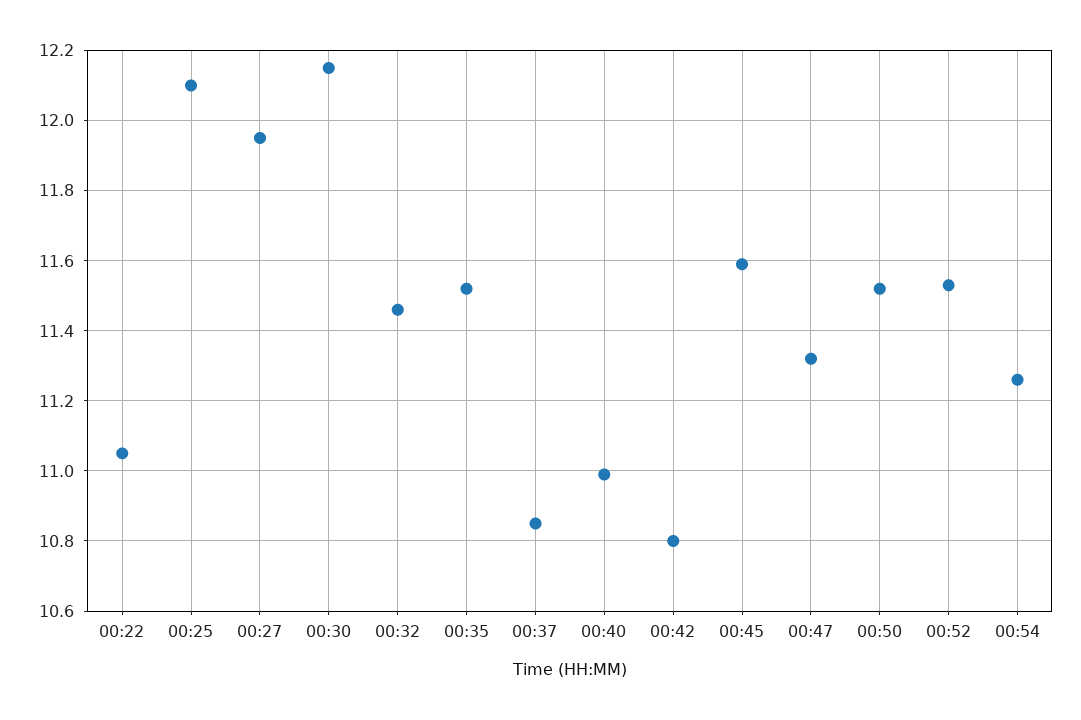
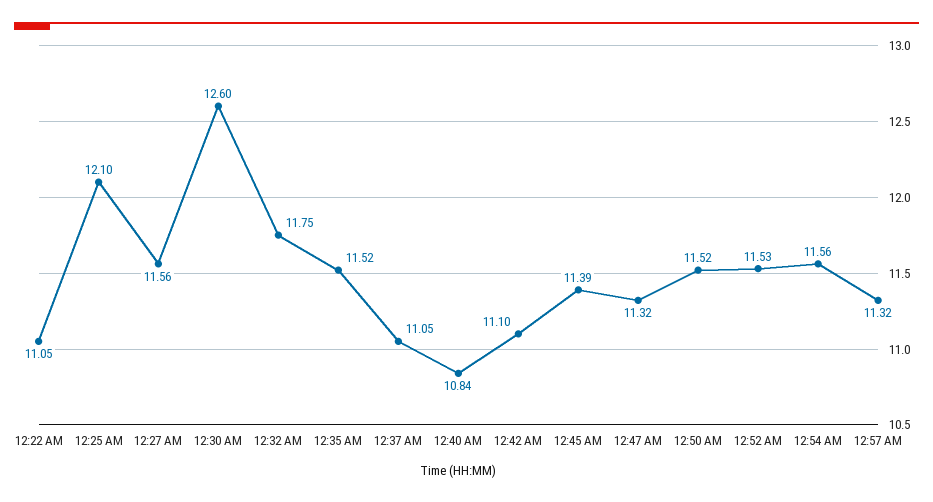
00:27: 11.95 -> 11.56
00:30: 12.15 -> 12.6
00:32: 11.45 -> 11.75
00:37: 10.85 -> 11.05
00:40: 11 -> 10.84
00:42: 10.8 -> 11.1
00:45: 11.6 -> 11.39
00:54: 11.25 -> 11.56
12:57 AM: none -> 11.32

